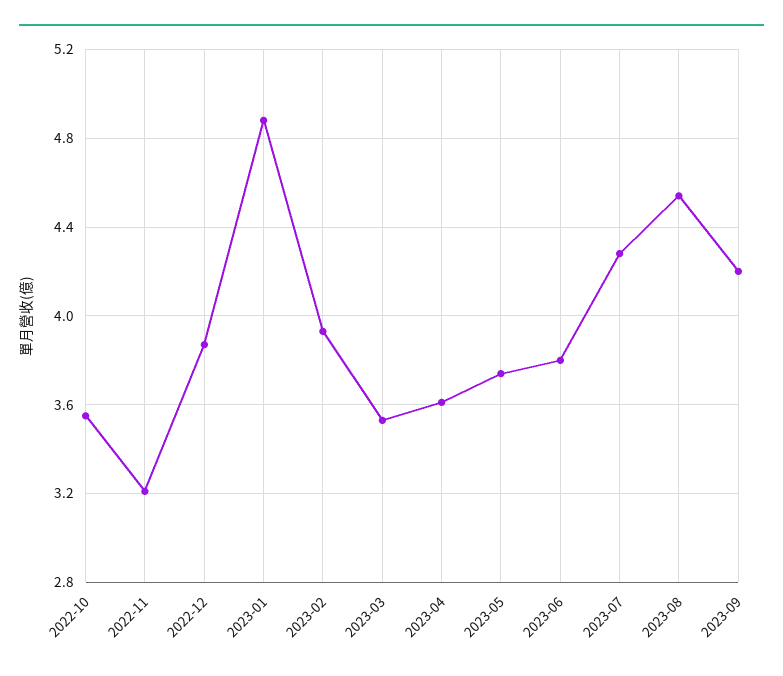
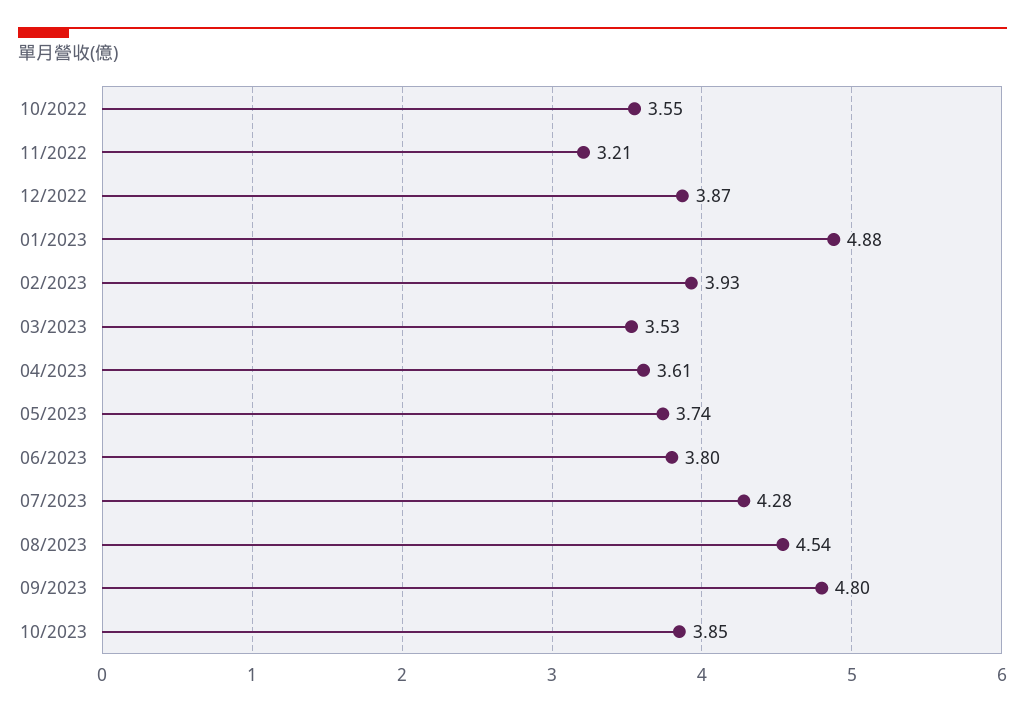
2023-09: 4.2 -> 4.8
10/2023: none -> 3.85

